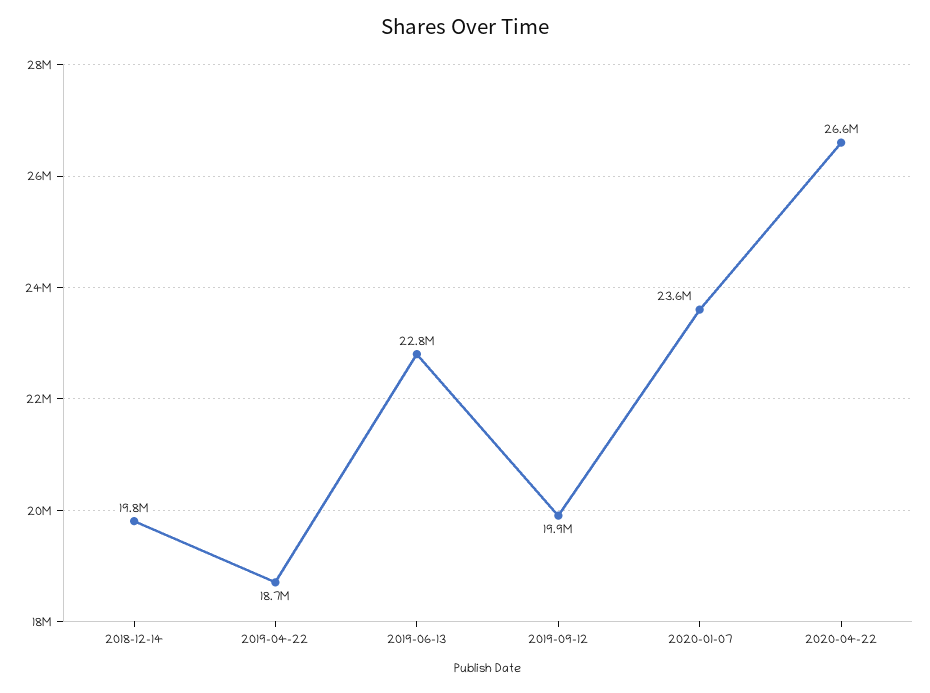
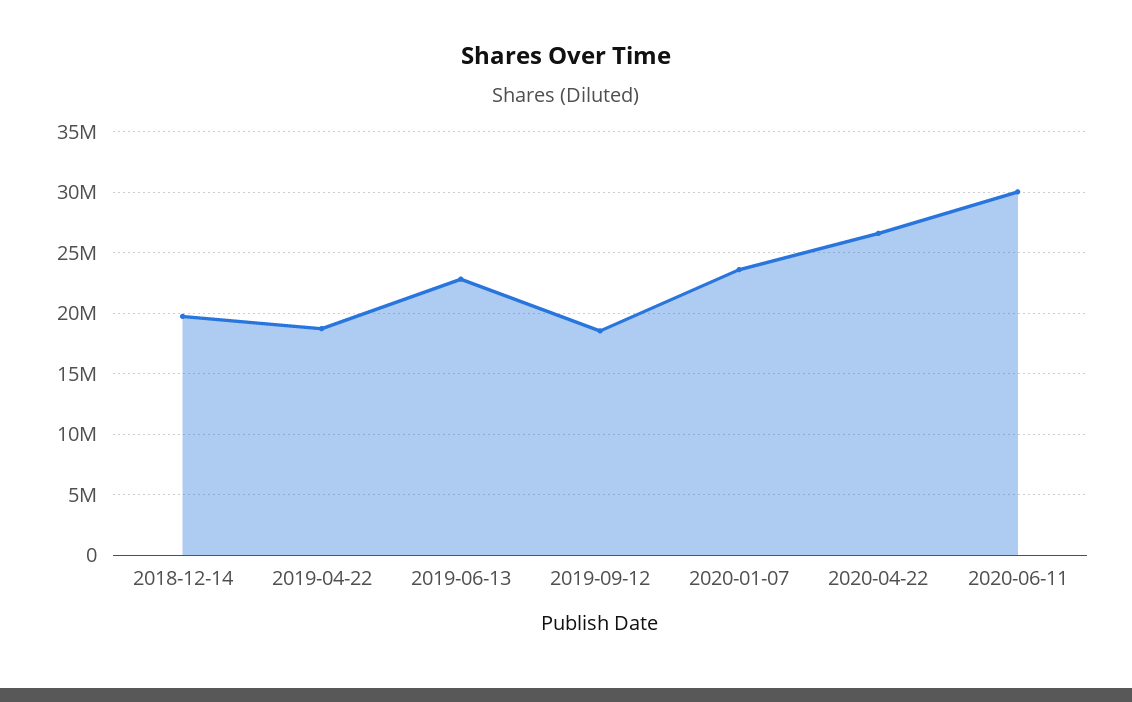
2019-09-12: 19900000 -> 18500000
2020-06-11: none -> 30000000

